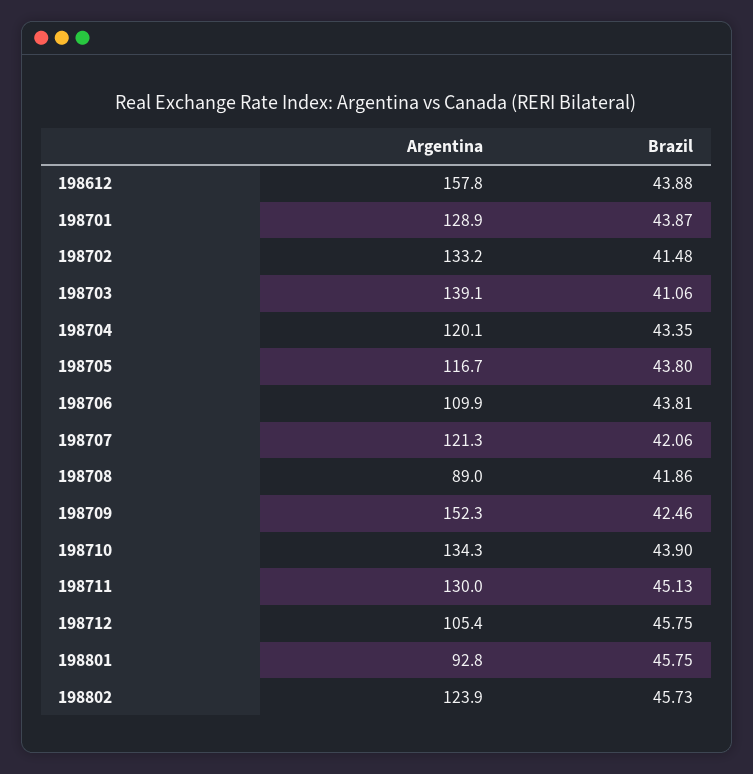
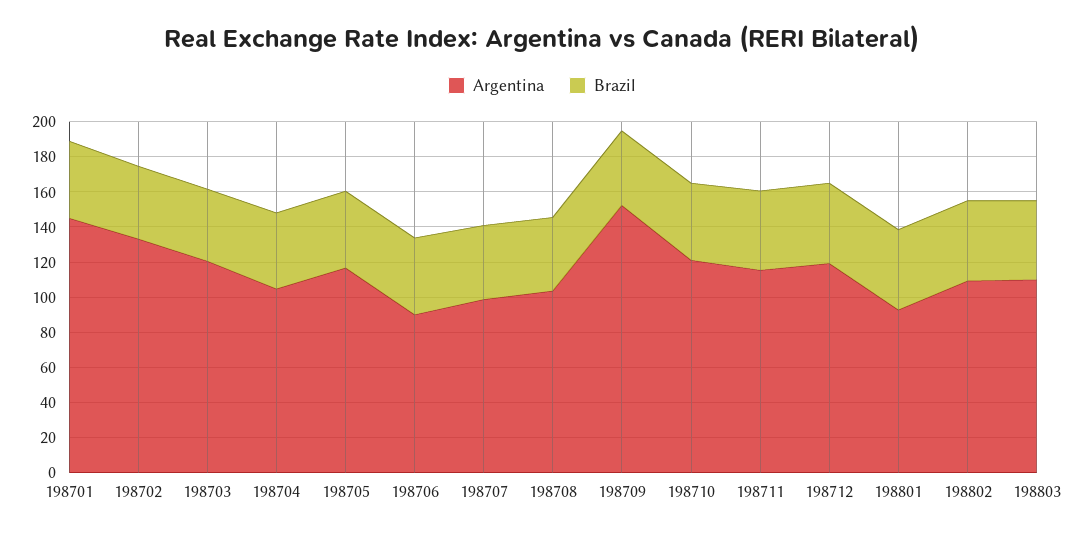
Argentina, 198612: 157.8 -> none
Brazil, 198612: 43.88 -> none
Argentina, 198701: 128.9 -> 145
Argentina, 198703: 139.1 -> 120
Argentina, 198704: 120.1 -> 105
Argentina, 198706: 109.9 -> 90
Argentina, 198707: 121.3 -> 100
Argentina, 198708: 89 -> 105
Argentina, 198710: 134.3 -> 120
Argentina, 198711: 130 -> 115
Argentina, 198712: 105.4 -> 120
Argentina, 198802: 123.9 -> 110
Argentina, 198803: none -> 110
Brazil, 198803: none -> 45

